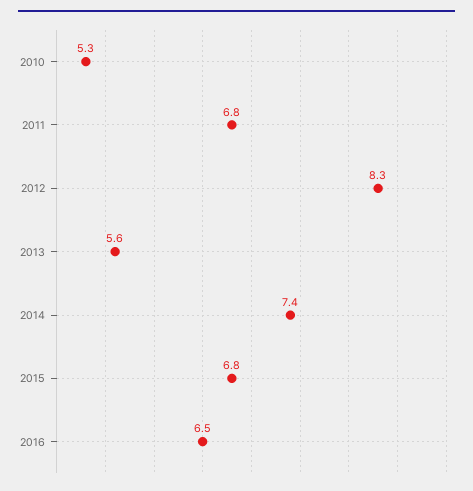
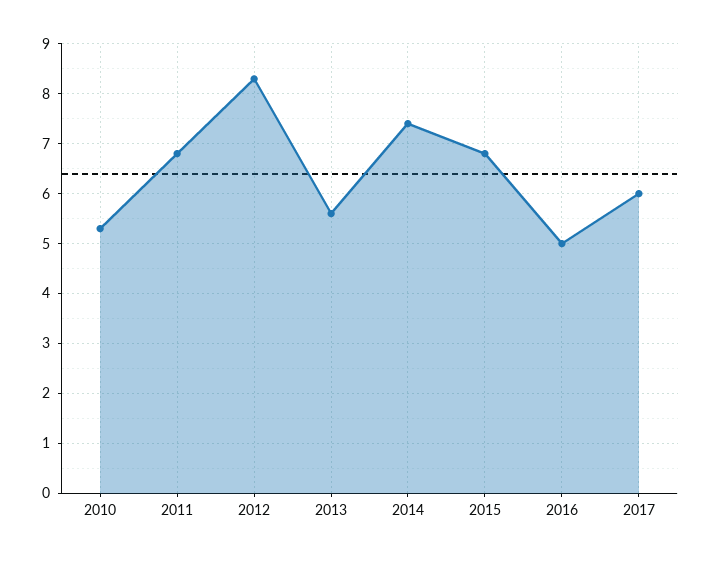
2016: 6.5 -> 5
2017: none -> 6

